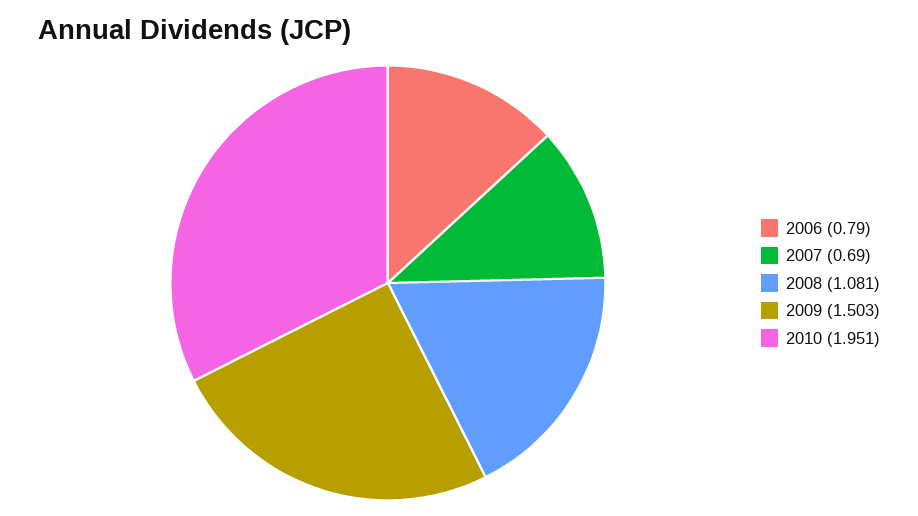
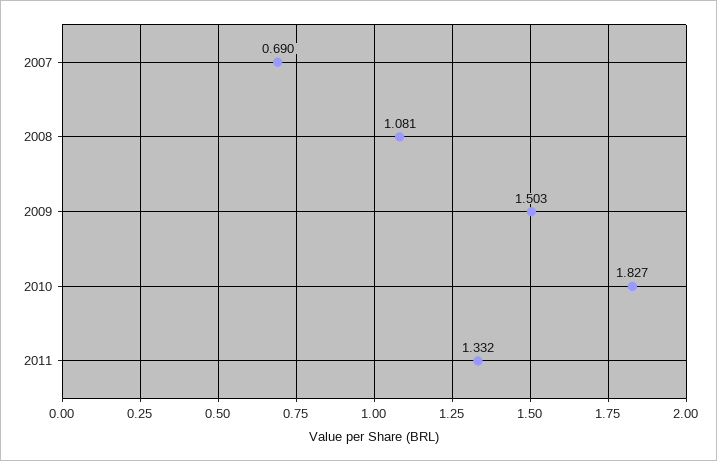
2006: 0.79 -> none
2010: 1.951 -> 1.827
2011: none -> 1.332

